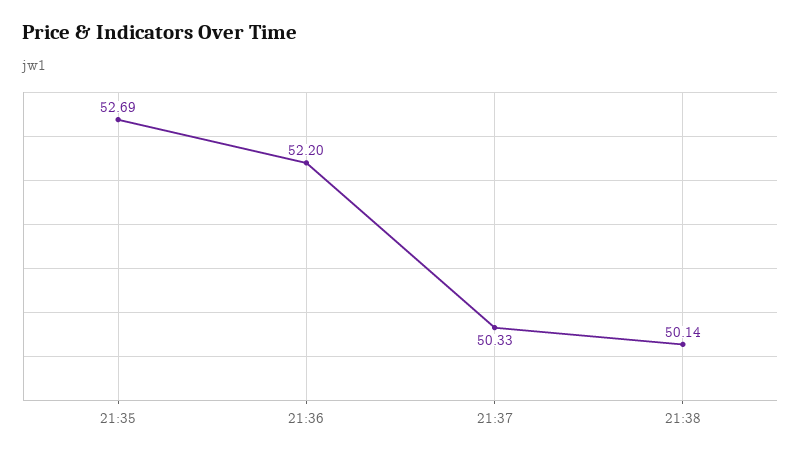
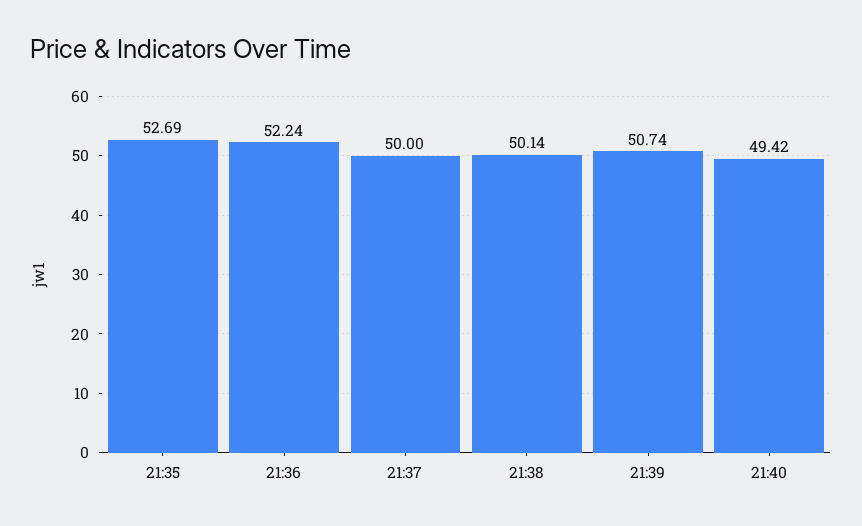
21:36: 52.2 -> 52.24
21:37: 50.33 -> 50
21:39: none -> 50.74
21:40: none -> 49.42

